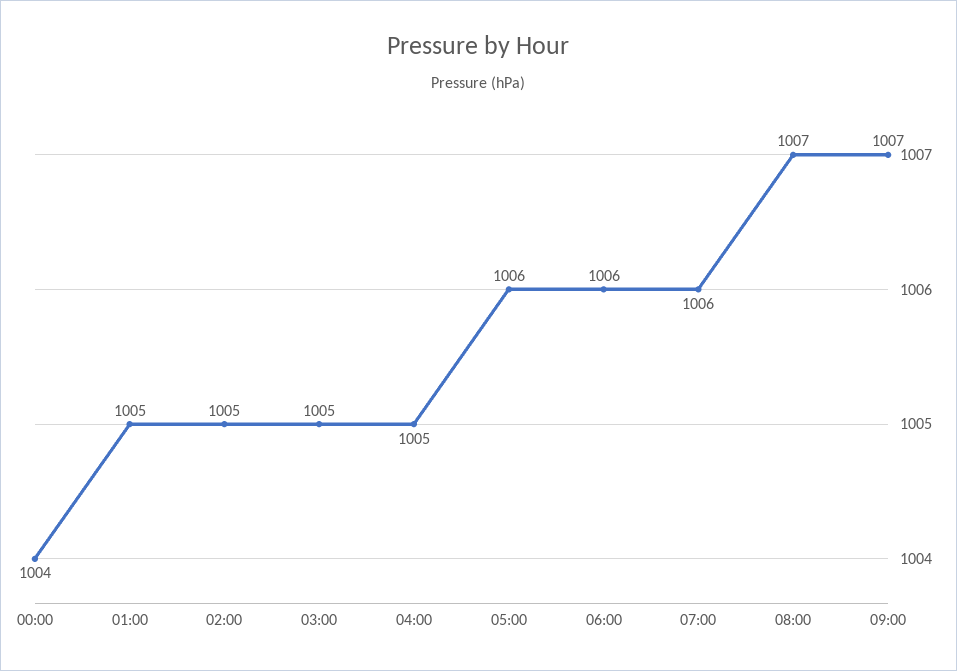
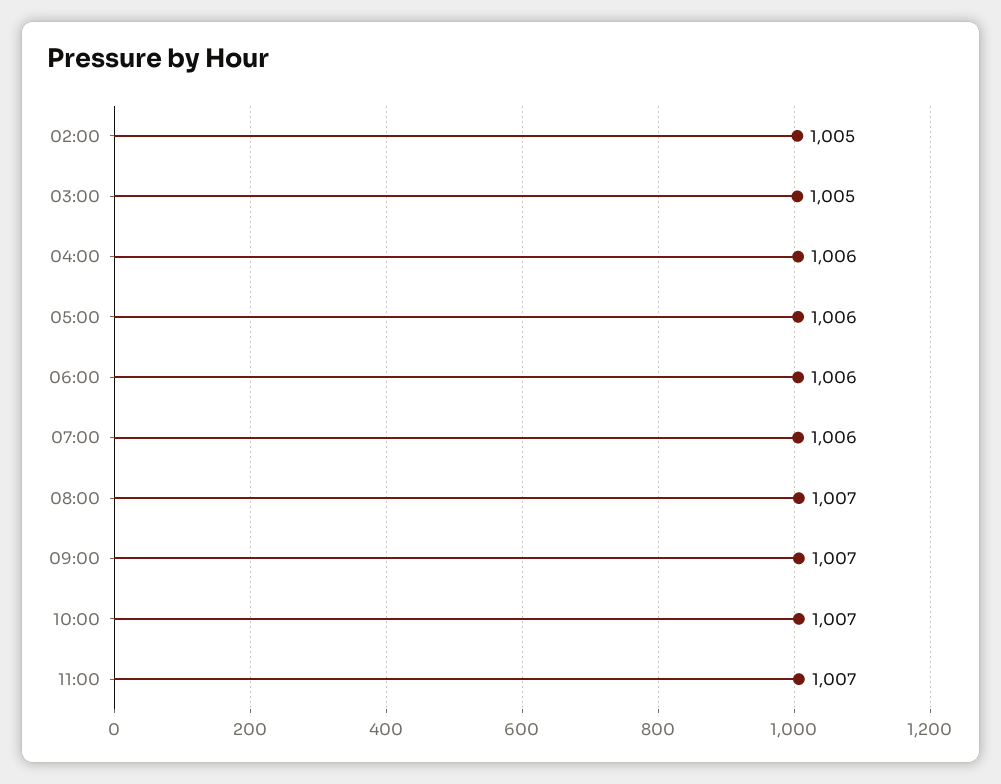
00:00: 1004 -> none
01:00: 1005 -> none
04:00: 1005 -> 1006
10:00: none -> 1007
11:00: none -> 1007

